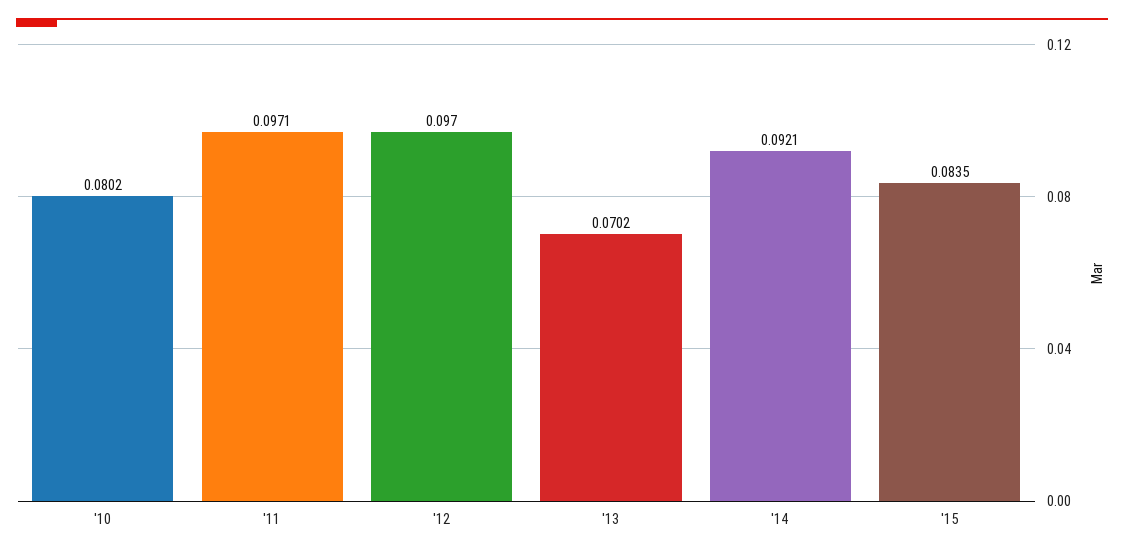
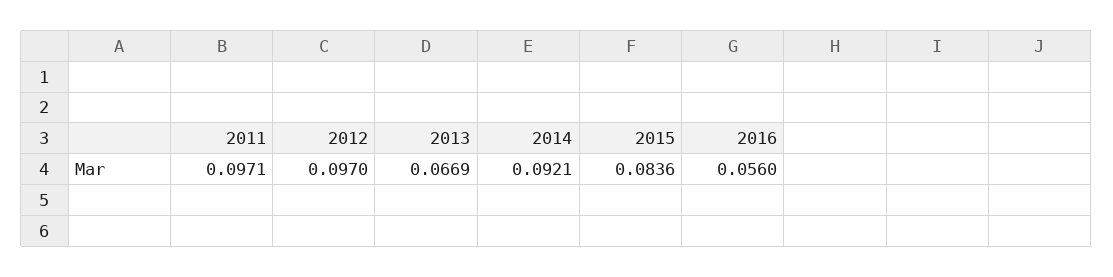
'10: 0.0802 -> none
'13: 0.0702 -> 0.0669
'15: 0.0835 -> 0.0836
2016: none -> 0.056

